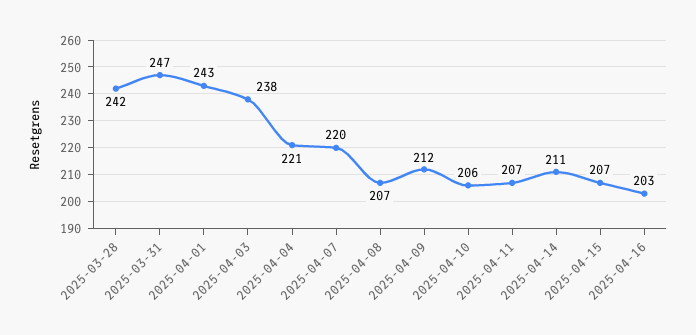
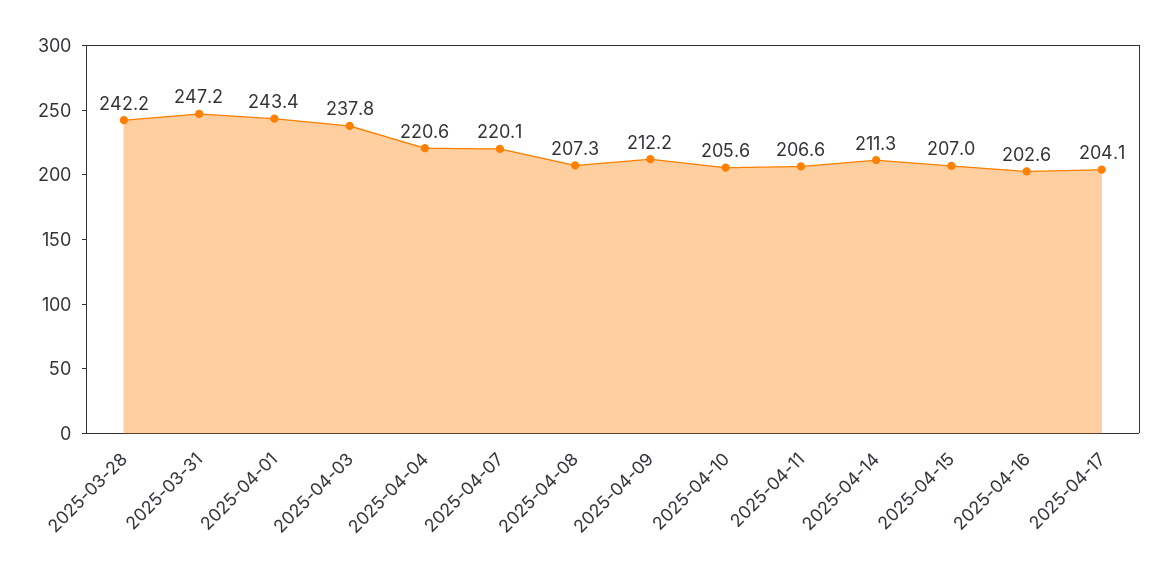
2025-04-17: none -> 204.1

